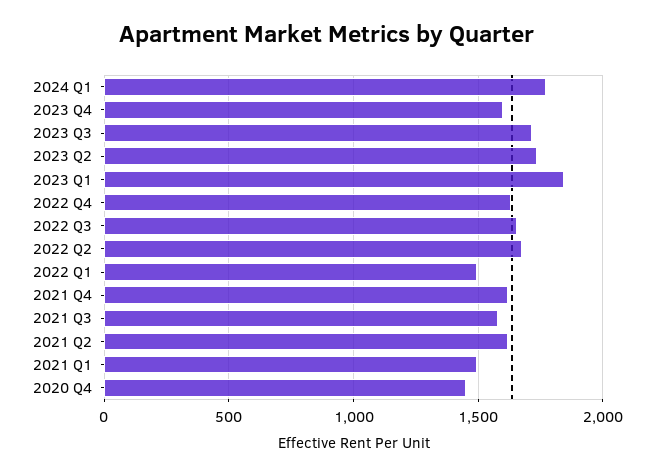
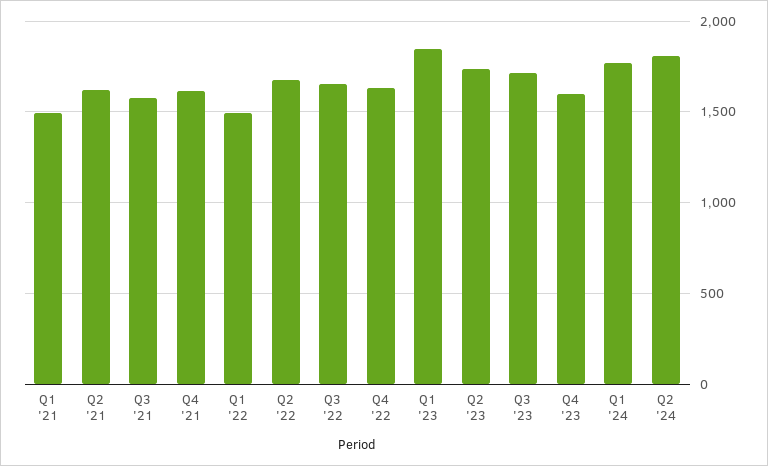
2020 Q4: 1450 -> none
Q2 '24: none -> 1800

